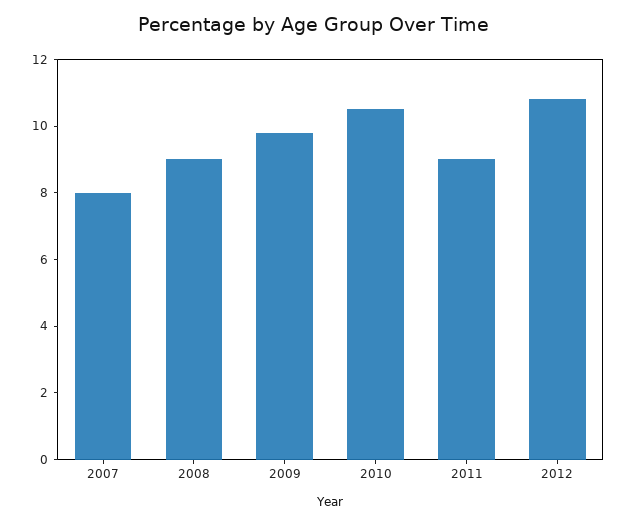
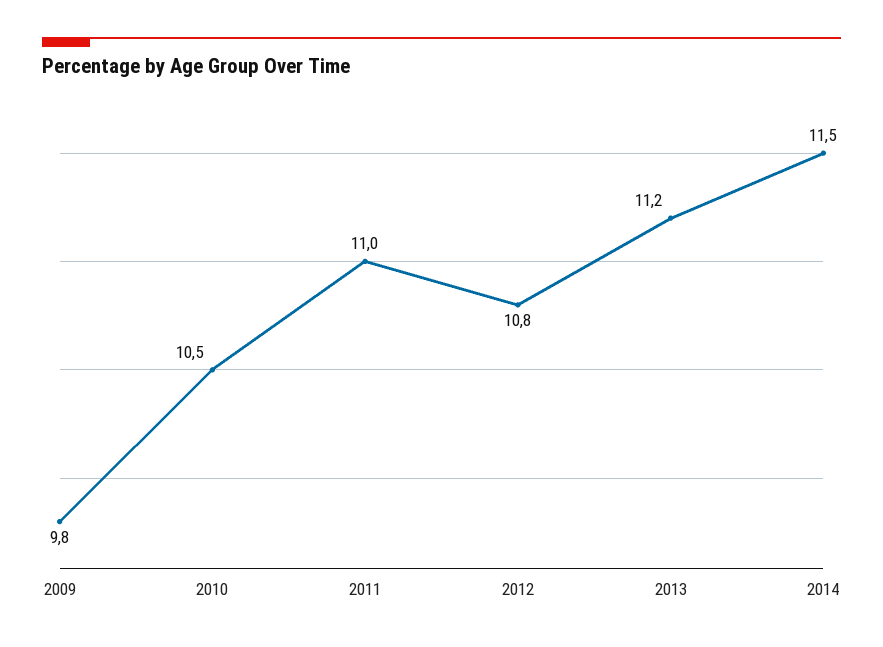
2007: 8 -> none
2008: 9 -> none
2011: 9 -> 11
2013: none -> 11.2
2014: none -> 11.5

